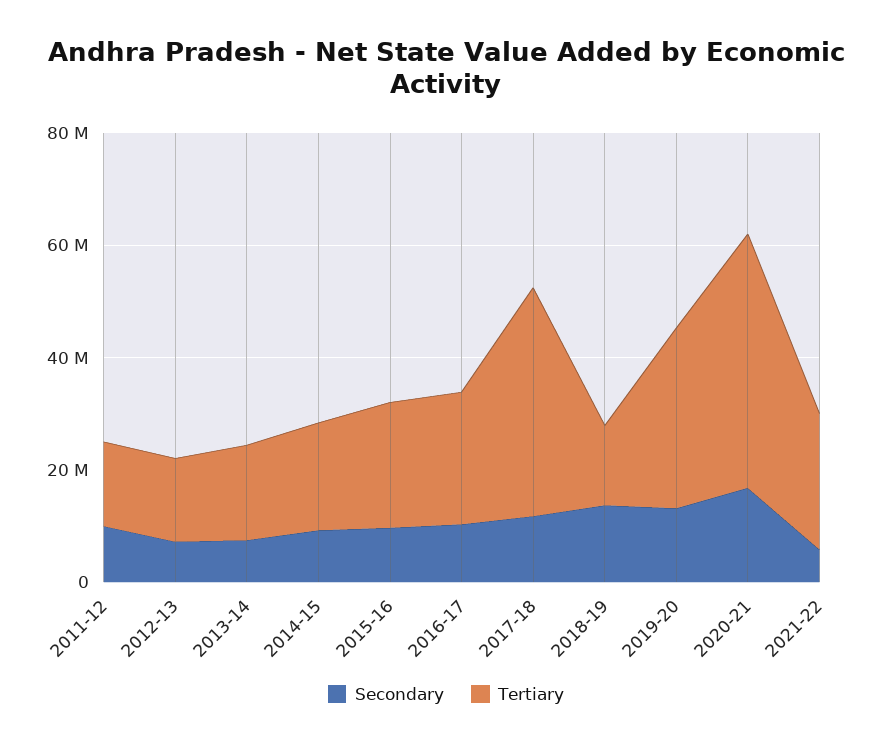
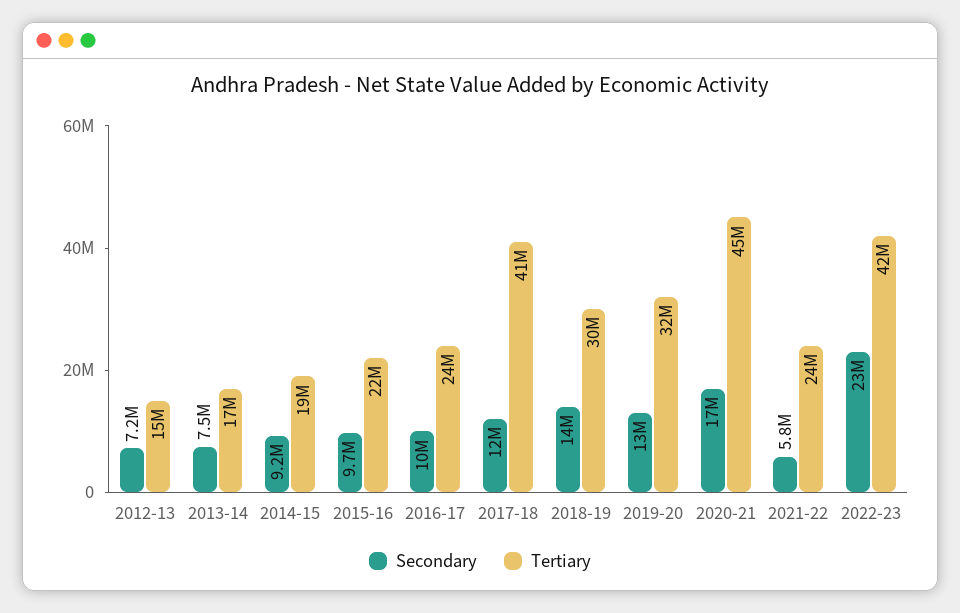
Secondary, 2011-12: 10000000 -> none
Tertiary, 2011-12: 15000000 -> none
Tertiary, 2018-19: 15000000 -> 30000000
Secondary, 2022-23: none -> 23000000
Tertiary, 2022-23: none -> 42000000

